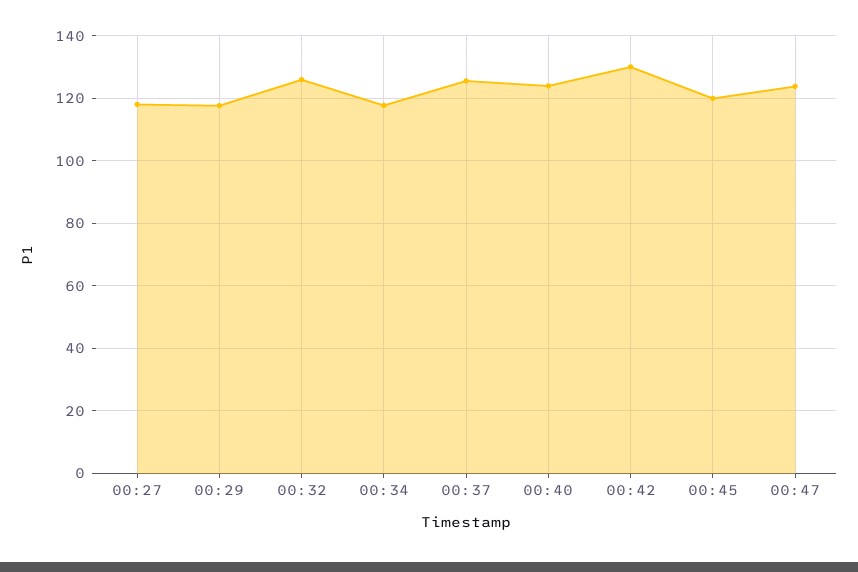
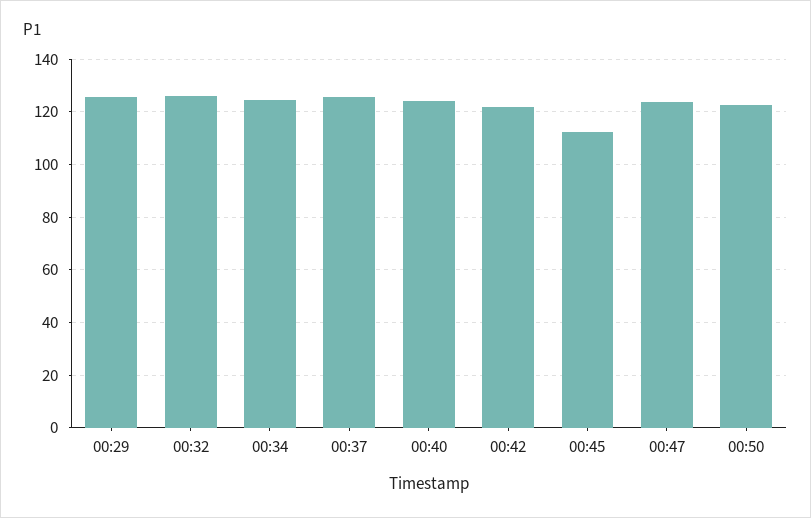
00:27: 118 -> none
00:29: 118 -> 125
00:34: 118 -> 125
00:42: 130 -> 122.5
00:45: 120 -> 112.5
00:50: none -> 122.5

